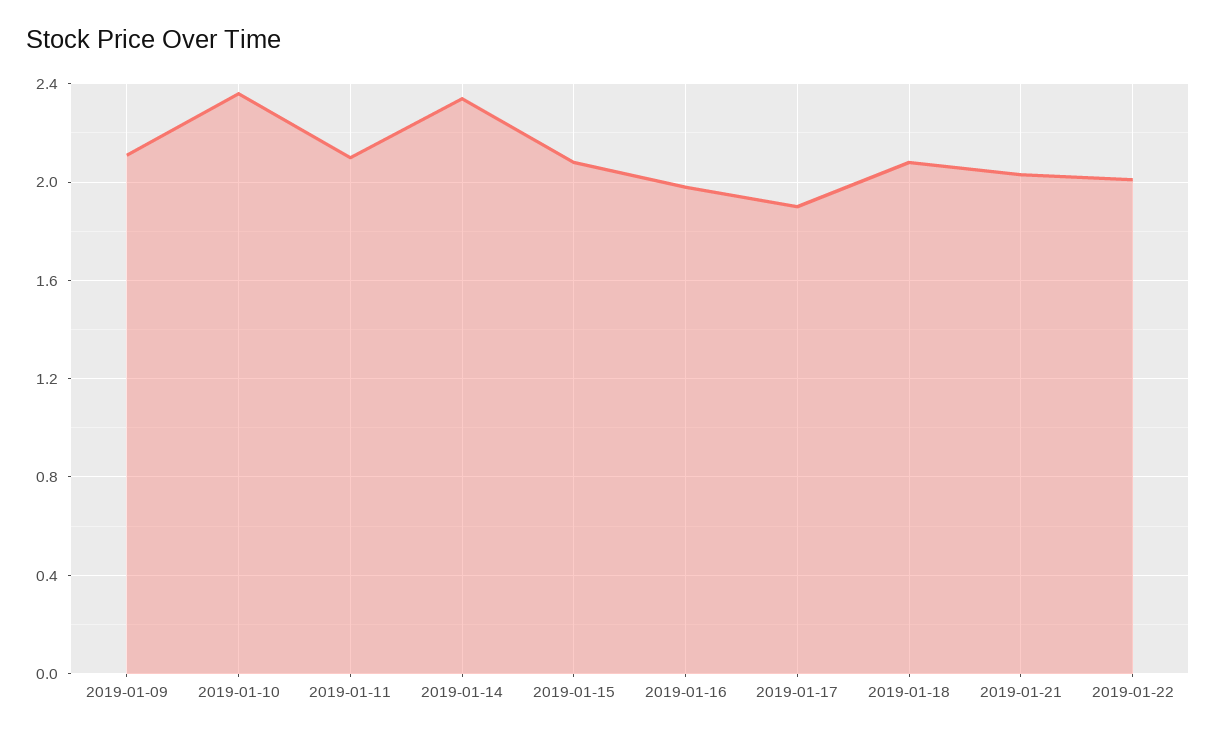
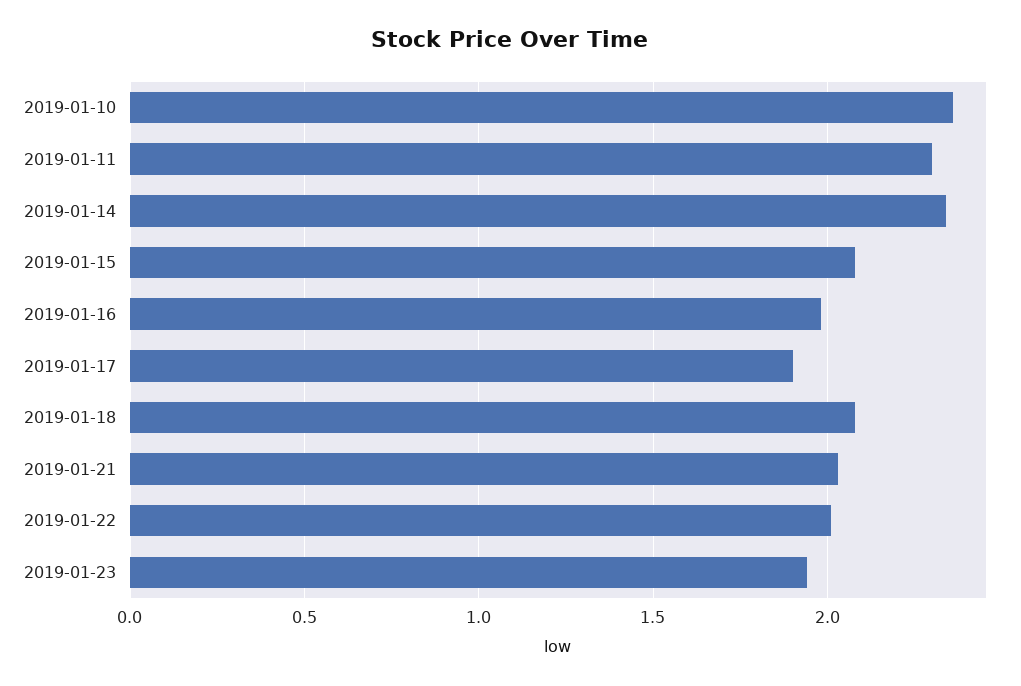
2019-01-09: 2.1 -> none
2019-01-11: 2.1 -> 2.3
2019-01-23: none -> 1.95

